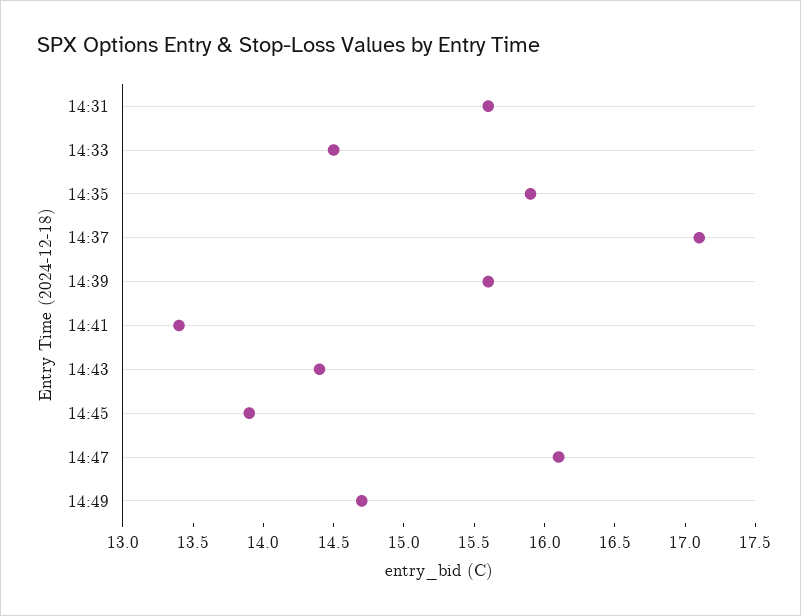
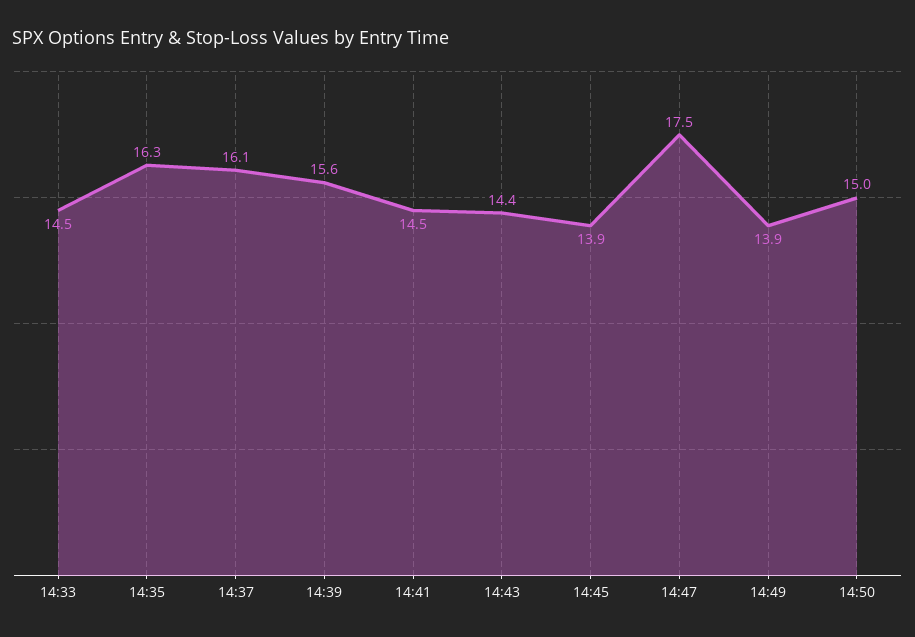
14:31: 15.6 -> none
14:35: 15.9 -> 16.3
14:37: 17.1 -> 16.1
14:41: 13.4 -> 14.5
14:47: 16.1 -> 17.5
14:49: 14.7 -> 13.9
14:50: none -> 15

